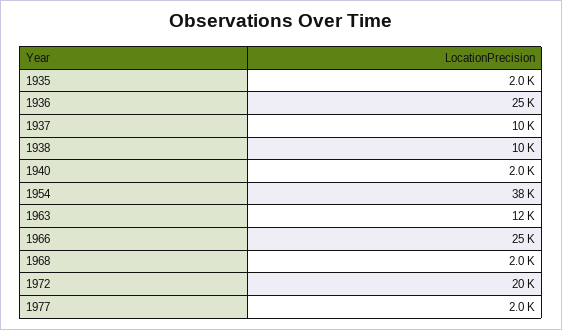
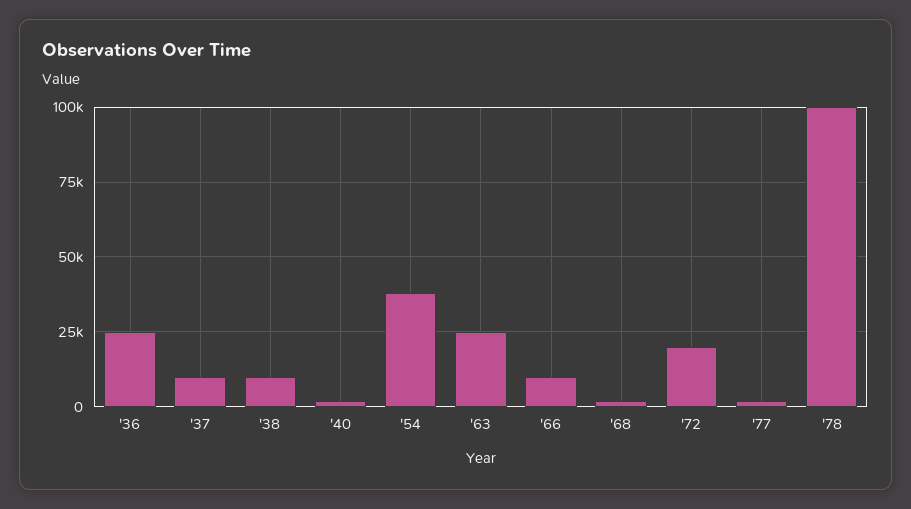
1935: 2000 -> none
1963: 12000 -> 25000
1966: 25000 -> 10000
'78: none -> 100000

